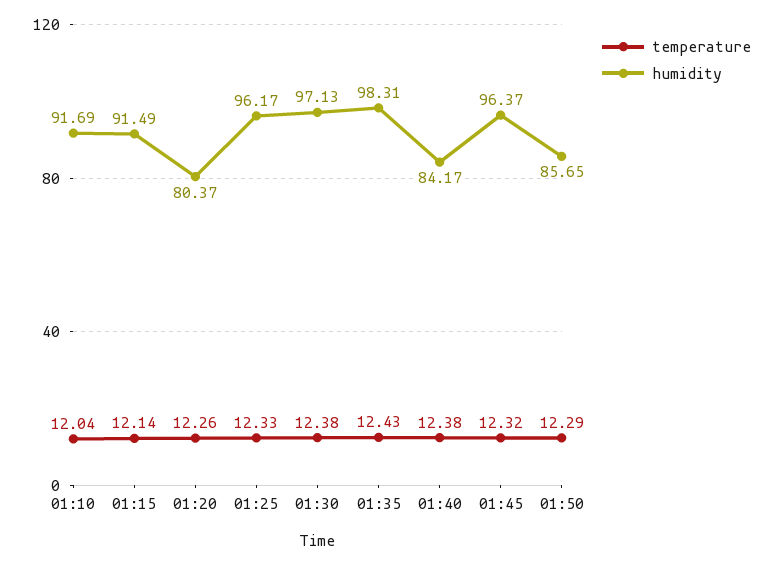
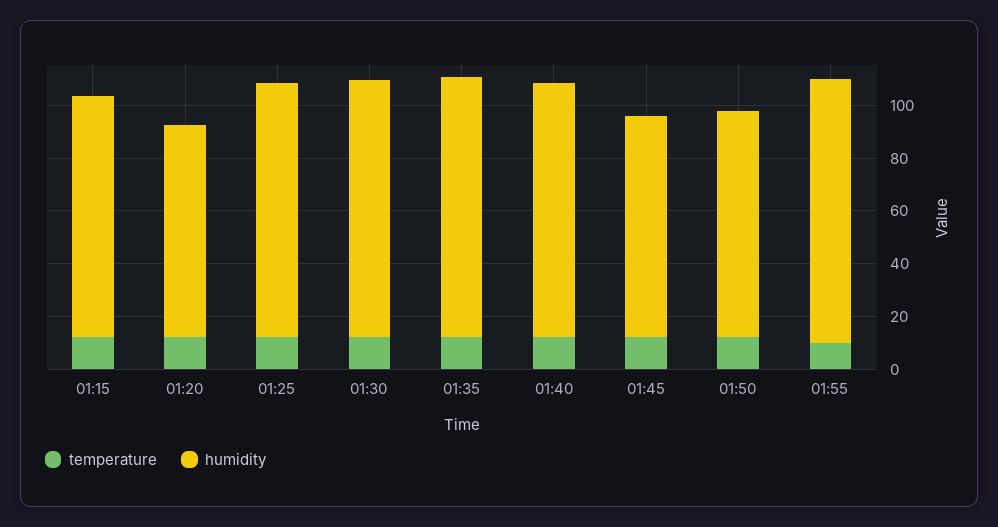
temperature, 01:10: 12.04 -> none
humidity, 01:10: 91.69 -> none
humidity, 01:40: 84.17 -> 95
humidity, 01:45: 96.37 -> 85
temperature, 01:55: none -> 10
humidity, 01:55: none -> 100

